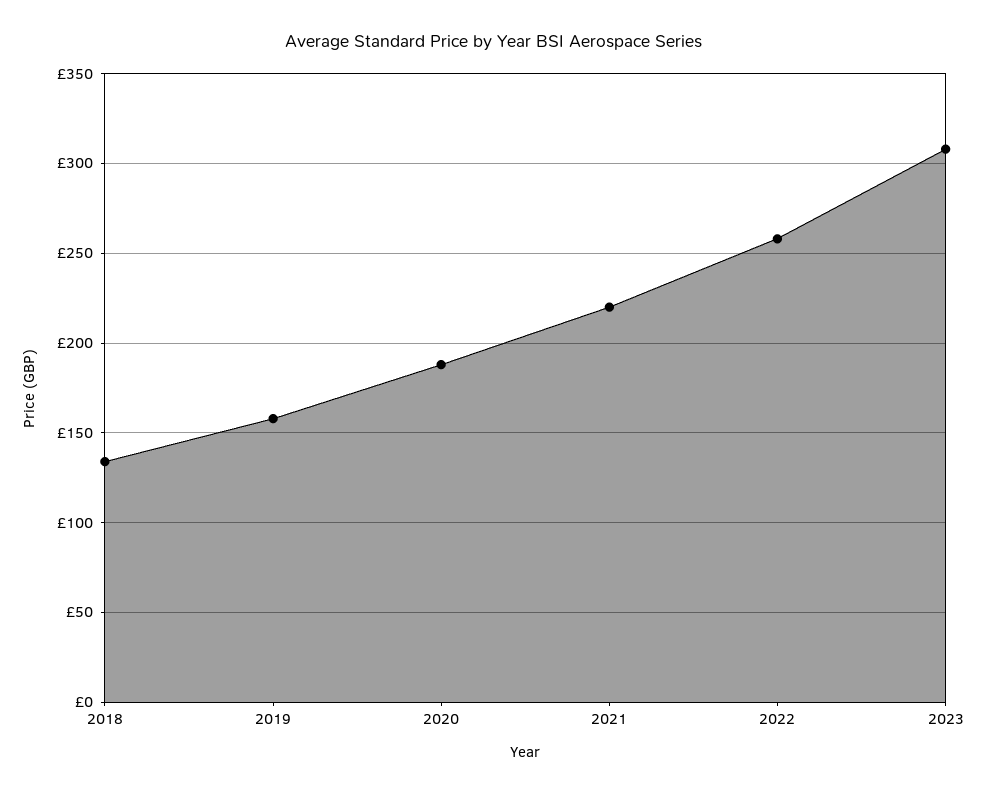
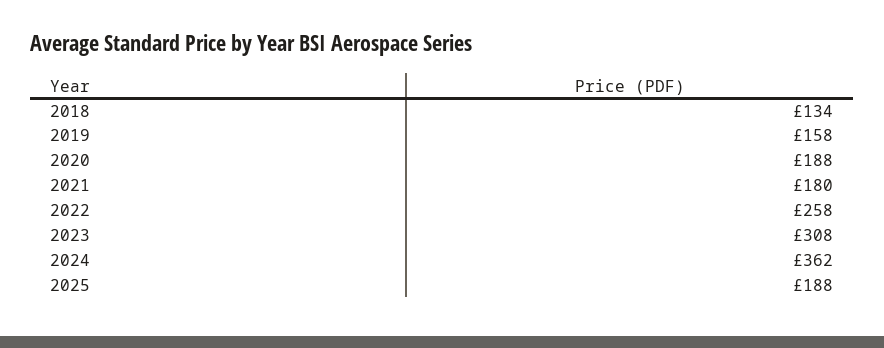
2021: 220 -> 180
2024: none -> 362
2025: none -> 188

